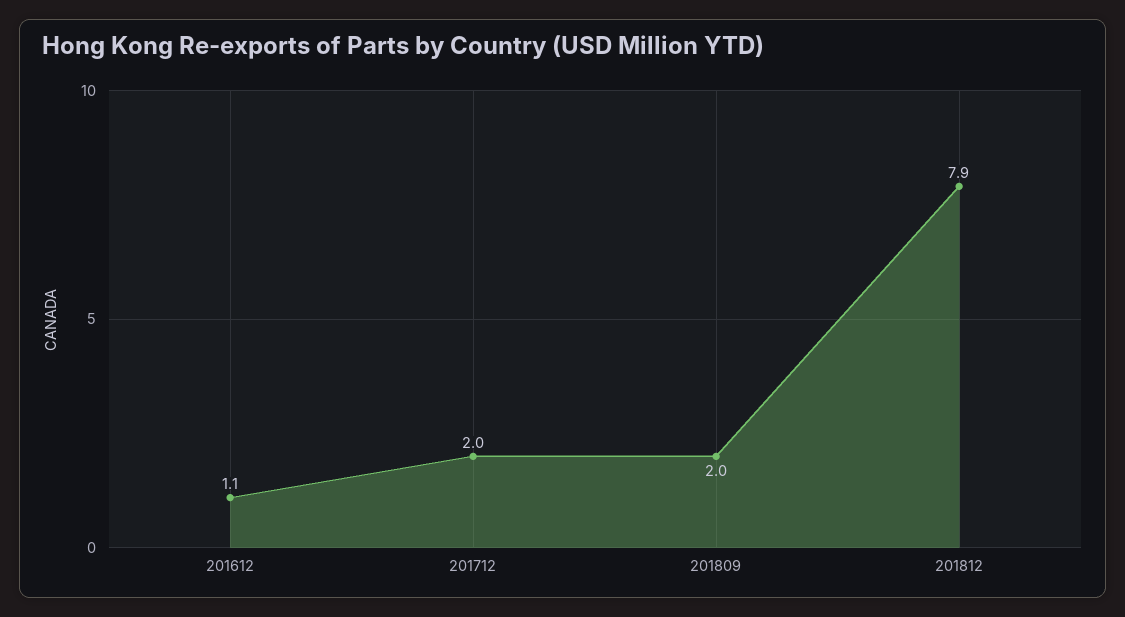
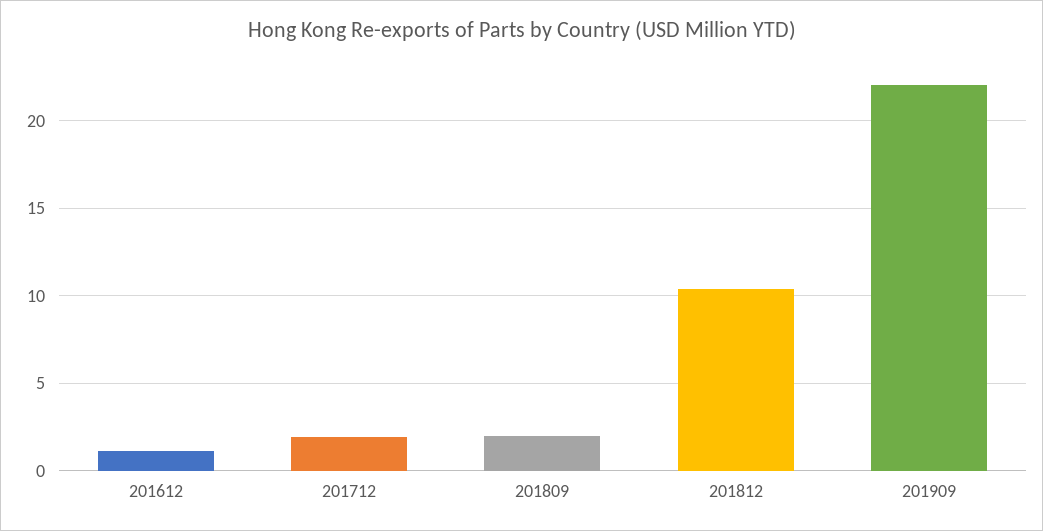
201812: 7.9 -> 10.5
201909: none -> 22

